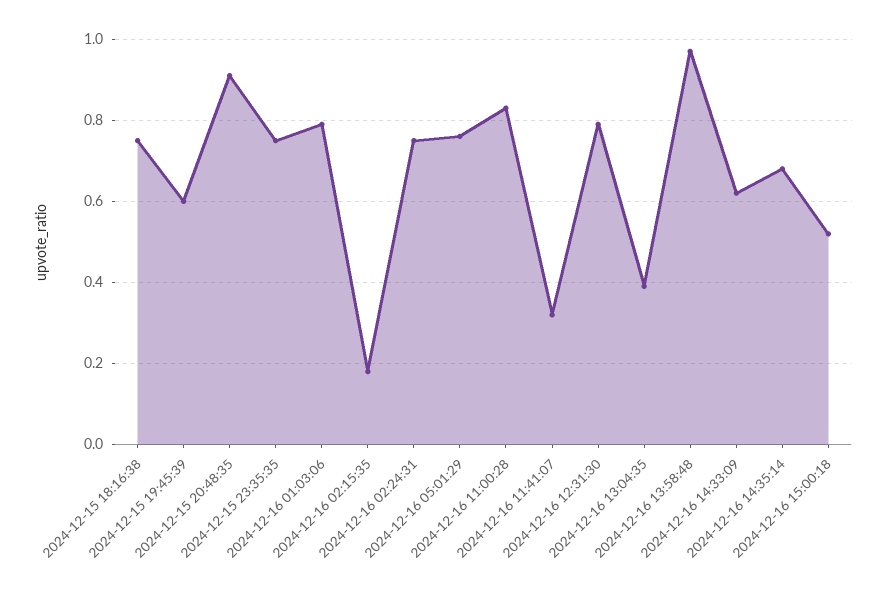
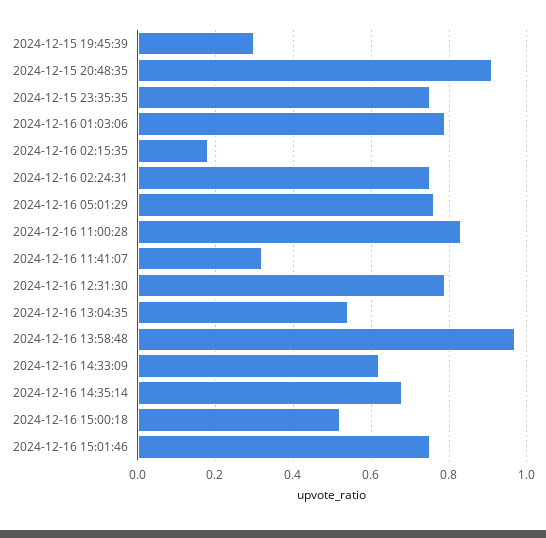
2024-12-15 18:16:38: 0.75 -> none
2024-12-15 19:45:39: 0.6 -> 0.3
2024-12-16 13:04:35: 0.4 -> 0.55
2024-12-16 15:01:46: none -> 0.75

